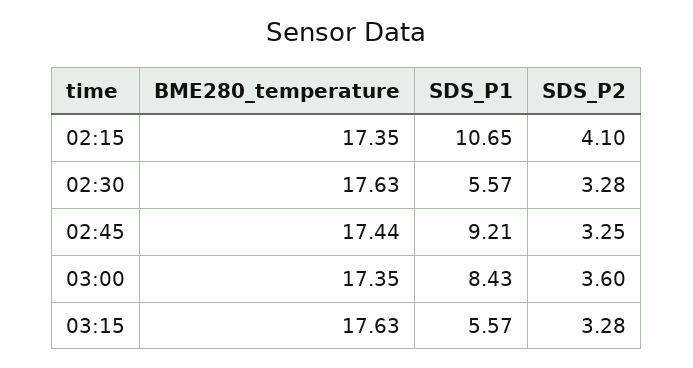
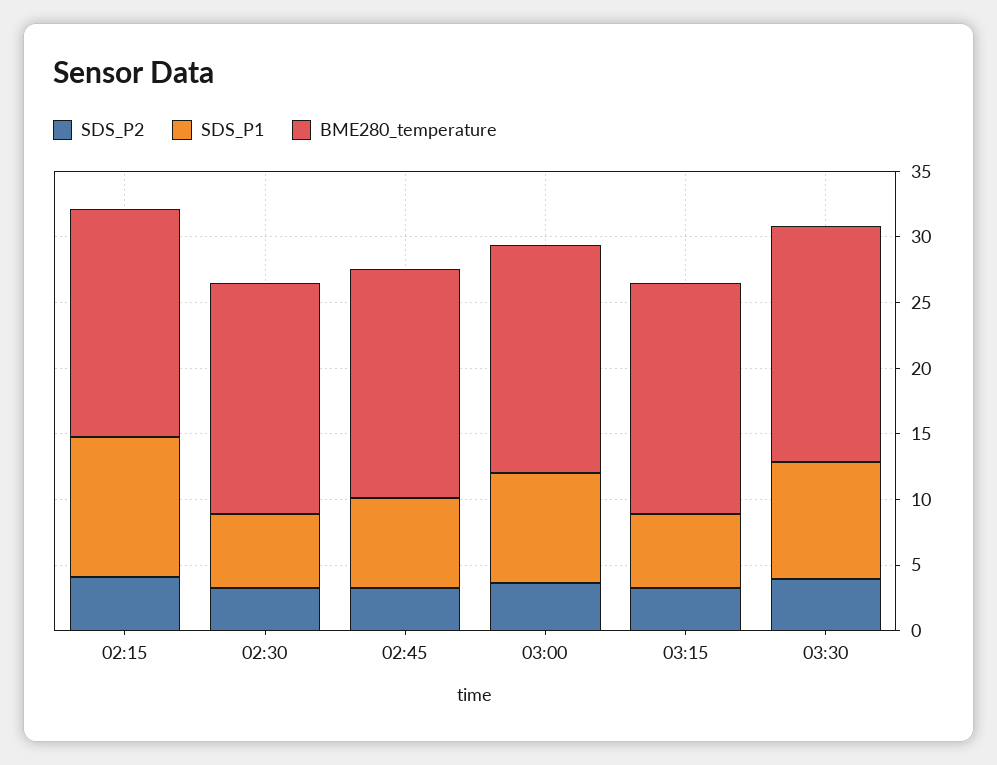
SDS_P1, 02:45: 9.21 -> 7
SDS_P2, 03:30: none -> 4
SDS_P1, 03:30: none -> 9
BME280_temperature, 03:30: none -> 18

